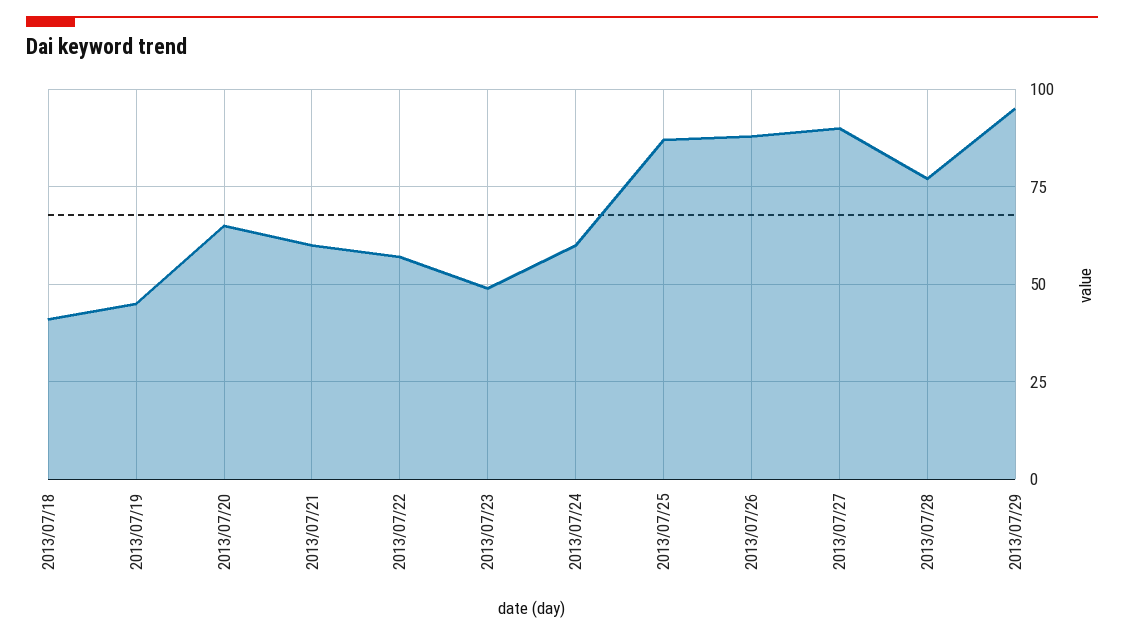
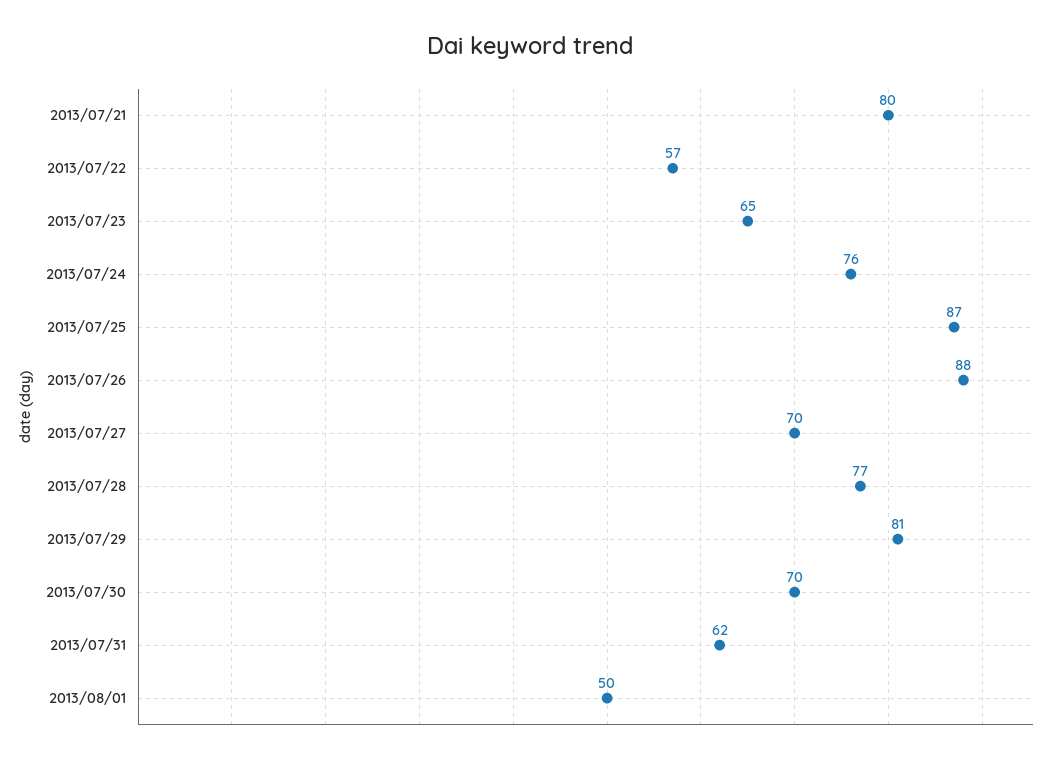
2013/07/18: 40 -> none
2013/07/19: 45 -> none
2013/07/20: 65 -> none
2013/07/21: 60 -> 80
2013/07/23: 50 -> 65
2013/07/24: 60 -> 76
2013/07/27: 90 -> 70
2013/07/29: 95 -> 81
2013/07/30: none -> 70
2013/07/31: none -> 62
2013/08/01: none -> 50

